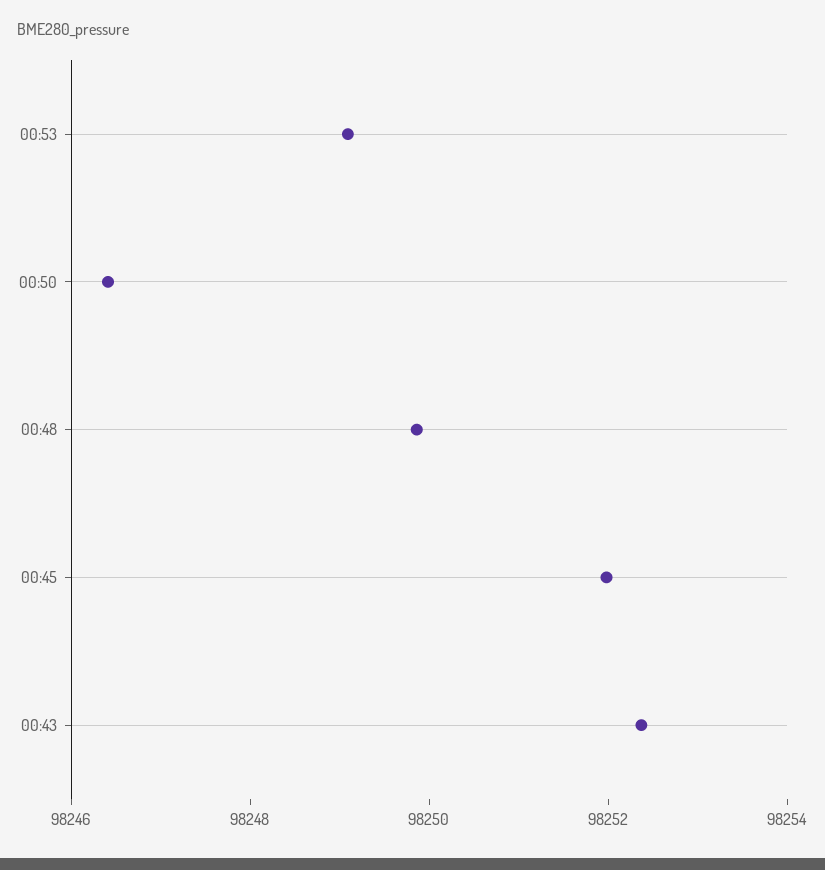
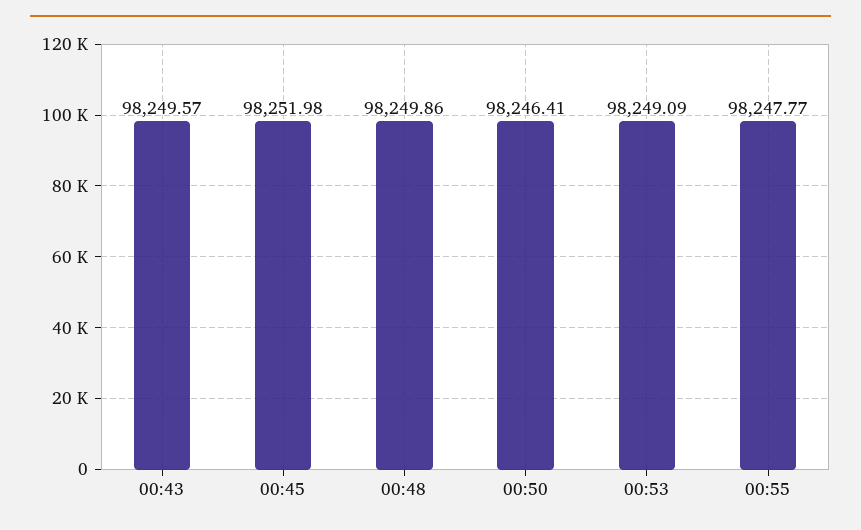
00:43: 98252.5 -> 98249.57
00:55: none -> 98247.77

